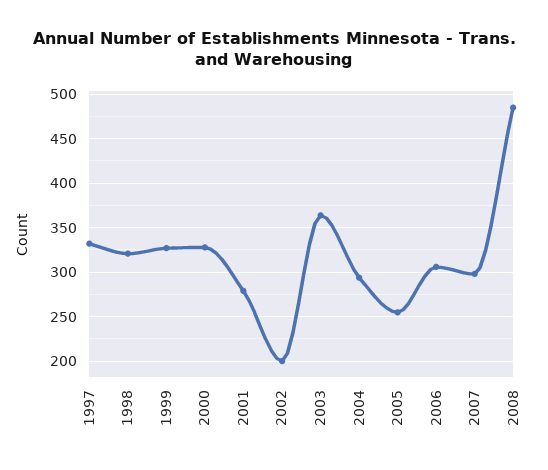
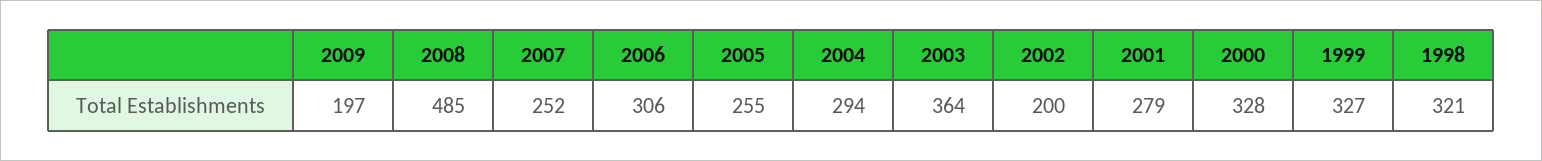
1997: 330 -> none
2007: 300 -> 252
2009: none -> 197

